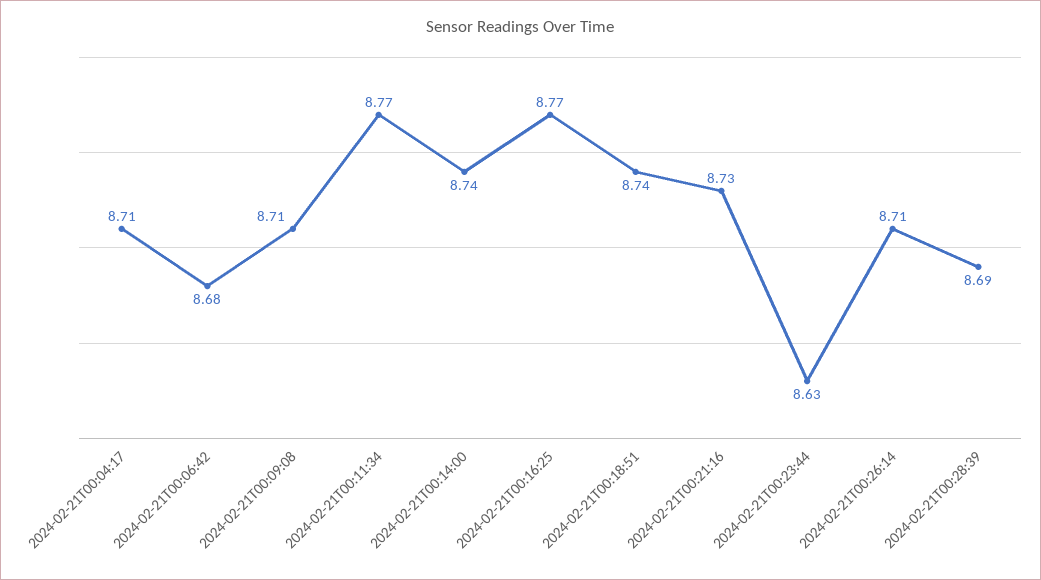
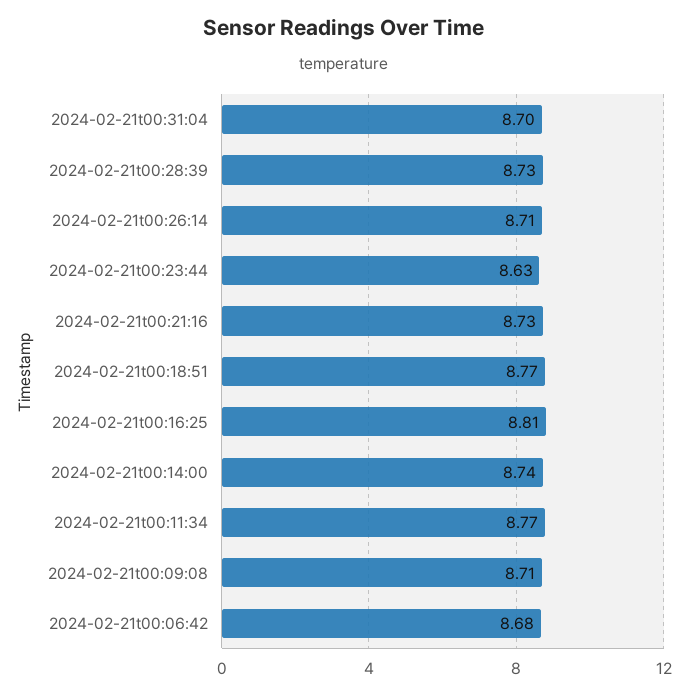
2024-02-21T00:04:17: 8.71 -> none
2024-02-21T00:16:25: 8.77 -> 8.81
2024-02-21T00:18:51: 8.74 -> 8.77
2024-02-21T00:28:39: 8.69 -> 8.73
2024-02-21t00:31:04: none -> 8.7

